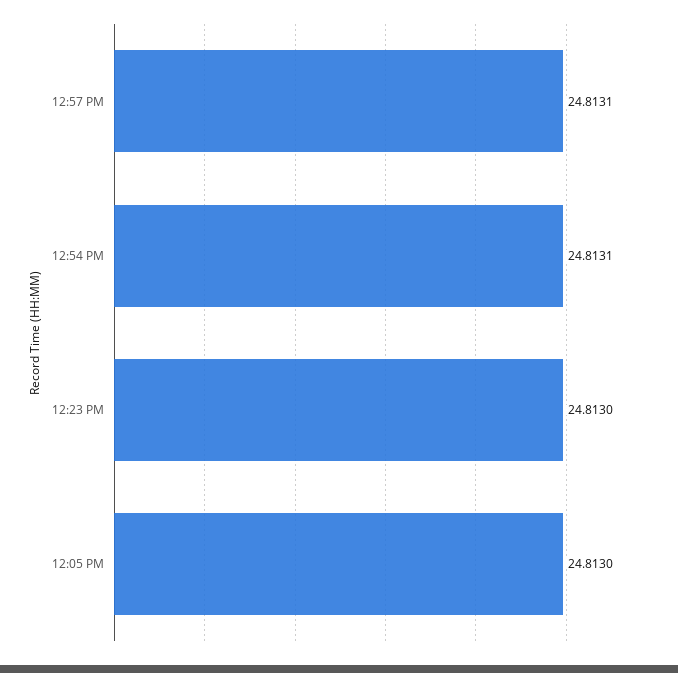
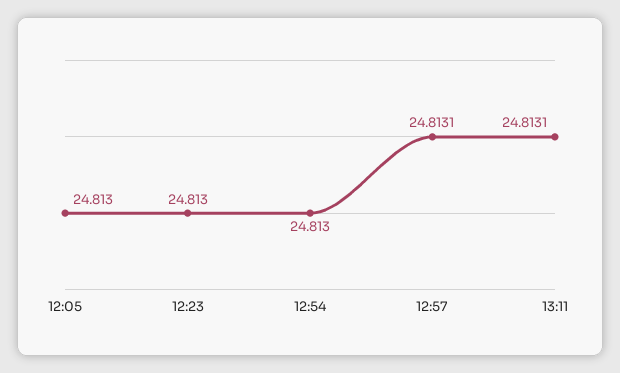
12:54 PM: 24.8131 -> 24.813
13:11: none -> 24.8131

